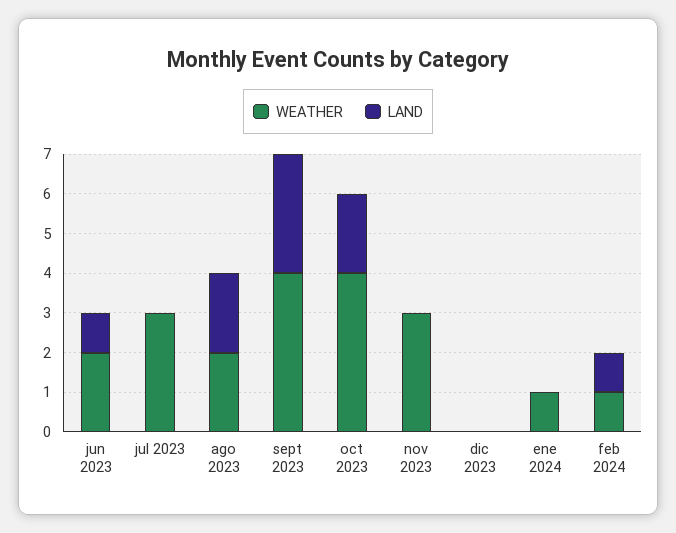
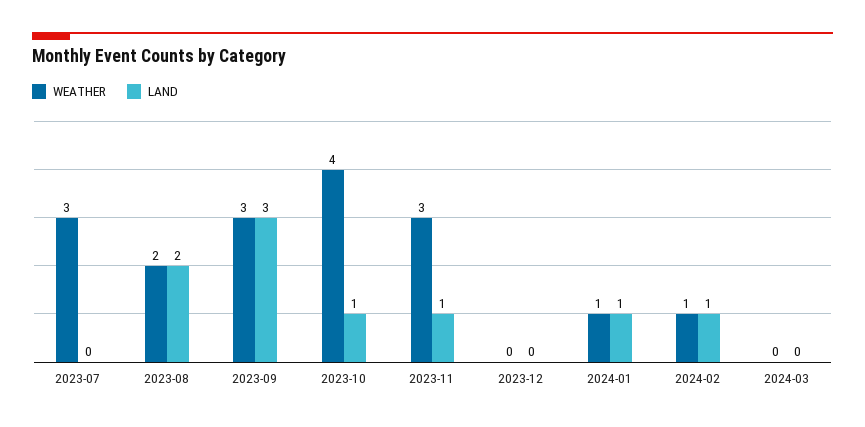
WEATHER, jun 2023: 2 -> none
LAND, jun 2023: 1 -> none
WEATHER, sept 2023: 4 -> 3
LAND, oct 2023: 2 -> 1
LAND, nov 2023: 0 -> 1
LAND, ene 2024: 0 -> 1
WEATHER, 2024-03: none -> 0
LAND, 2024-03: none -> 0

